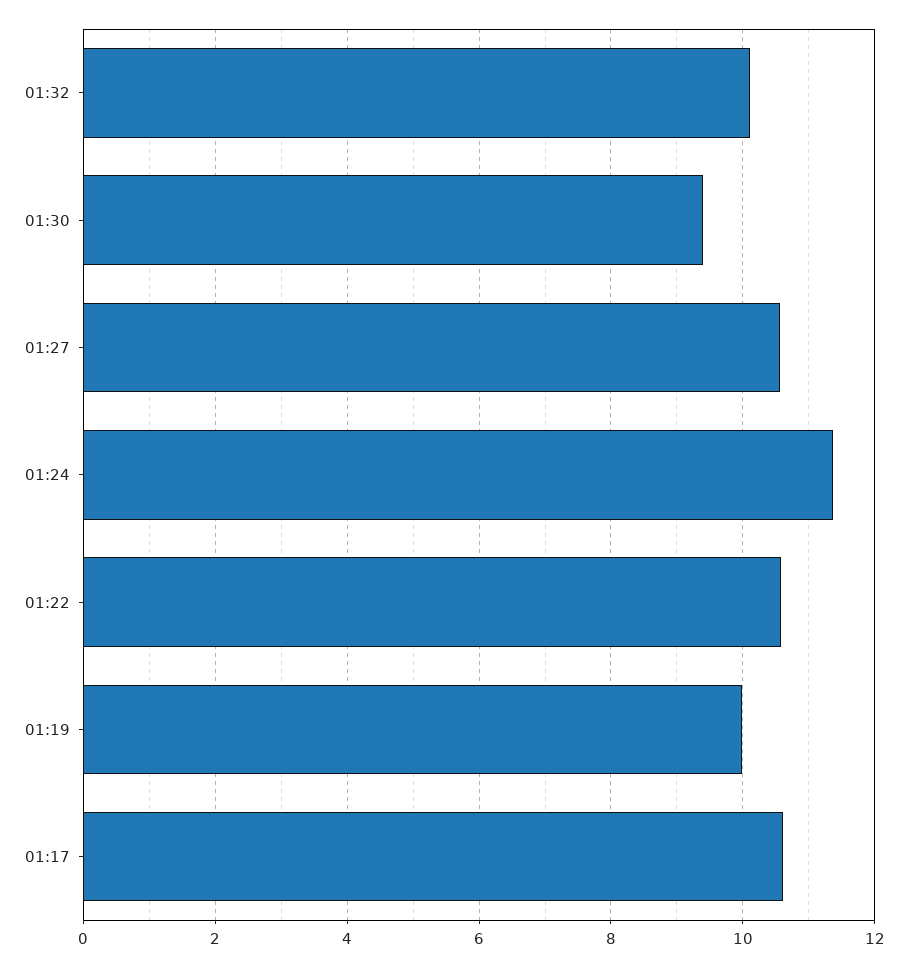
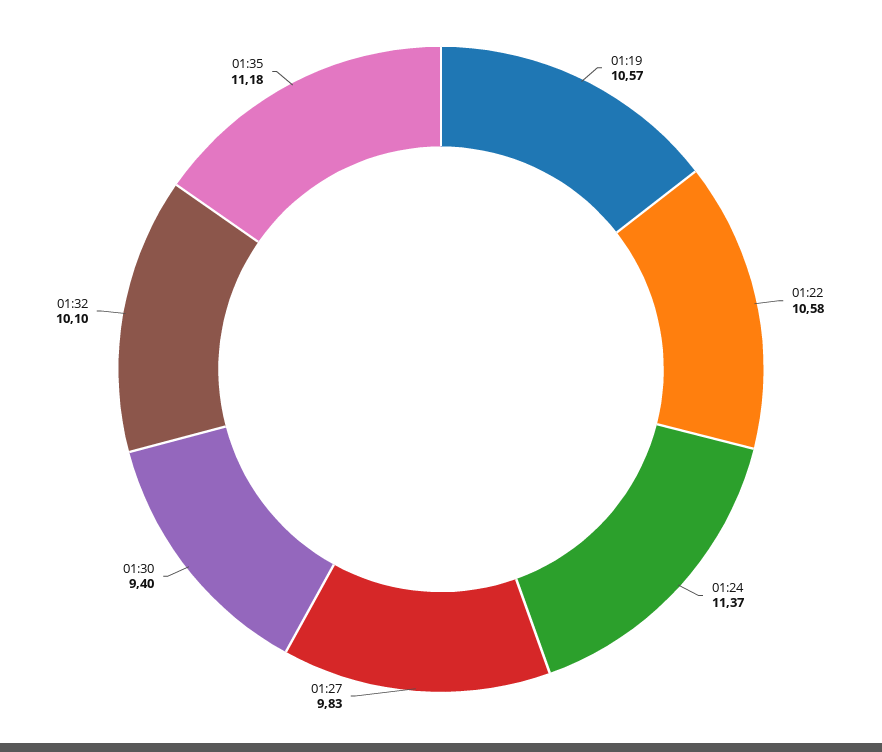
01:27: 10.6 -> 9.83
01:19: 10 -> 10.57
01:17: 10.6 -> none
01:35: none -> 11.18

